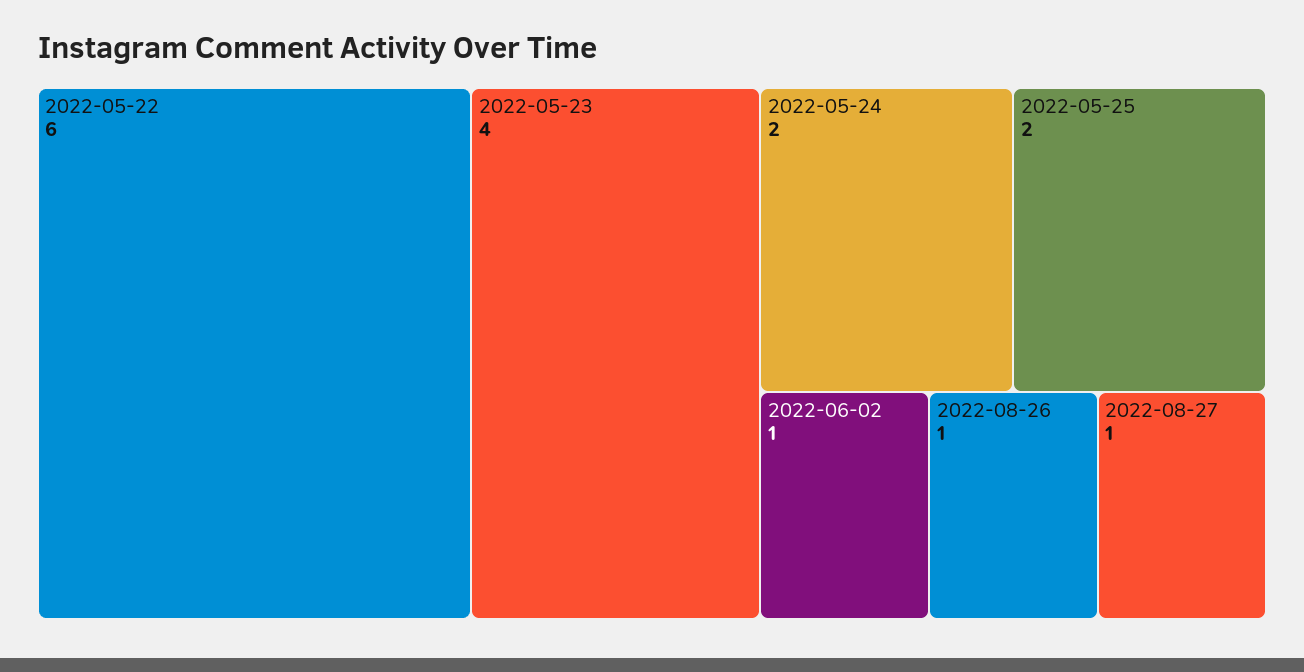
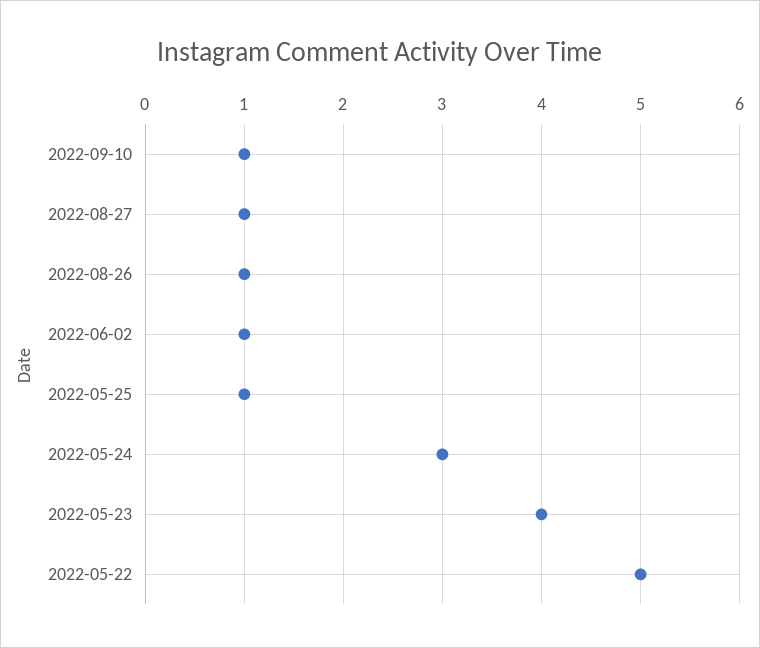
2022-05-22: 6 -> 5
2022-05-24: 2 -> 3
2022-05-25: 2 -> 1
2022-09-10: none -> 1

